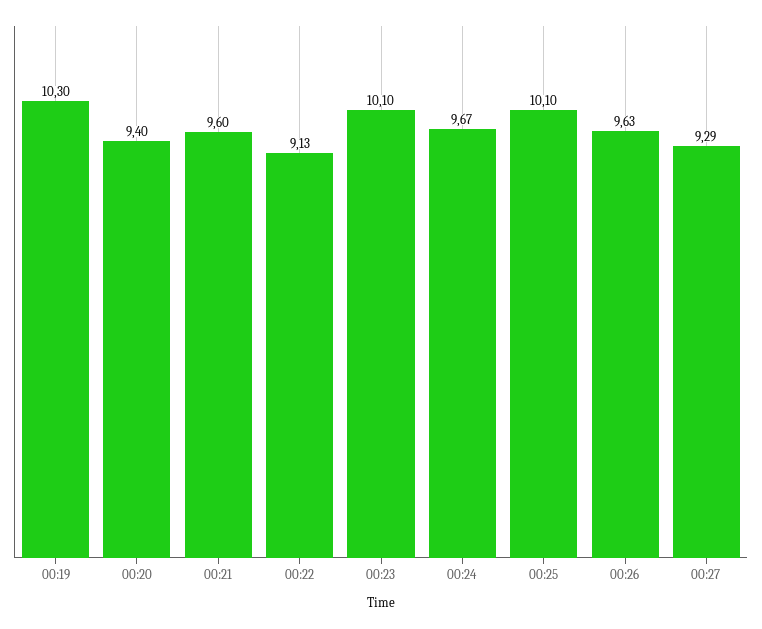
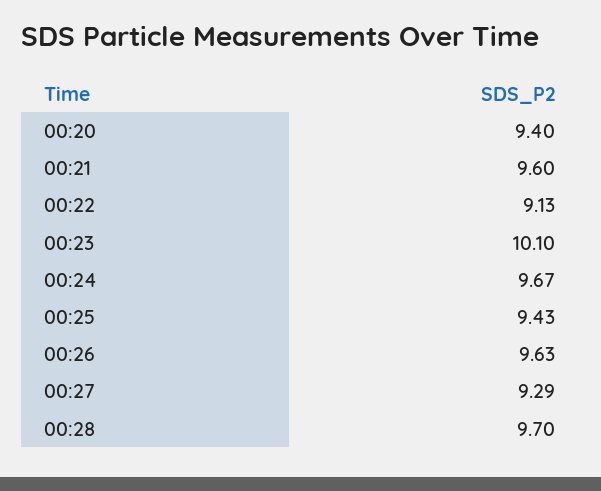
00:19: 10.3 -> none
00:25: 10.1 -> 9.43
00:28: none -> 9.7

